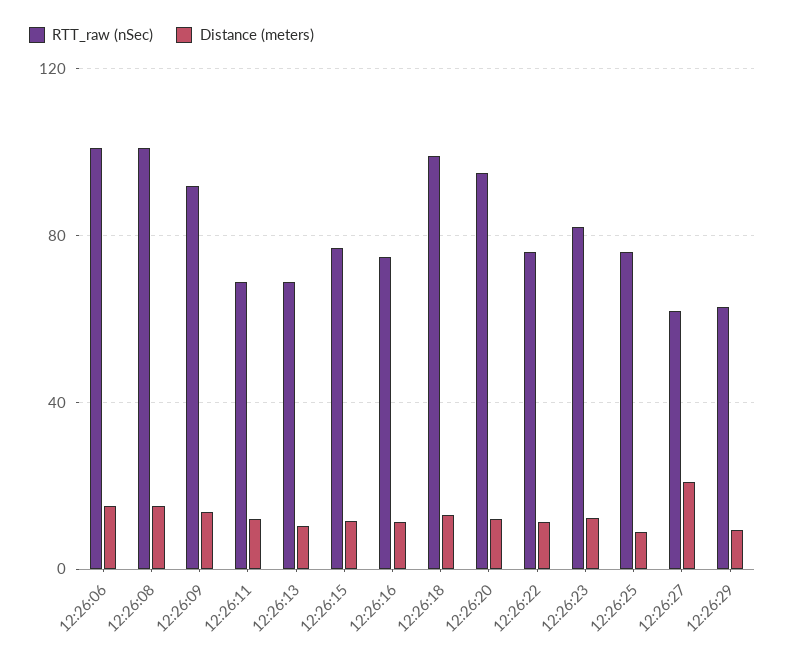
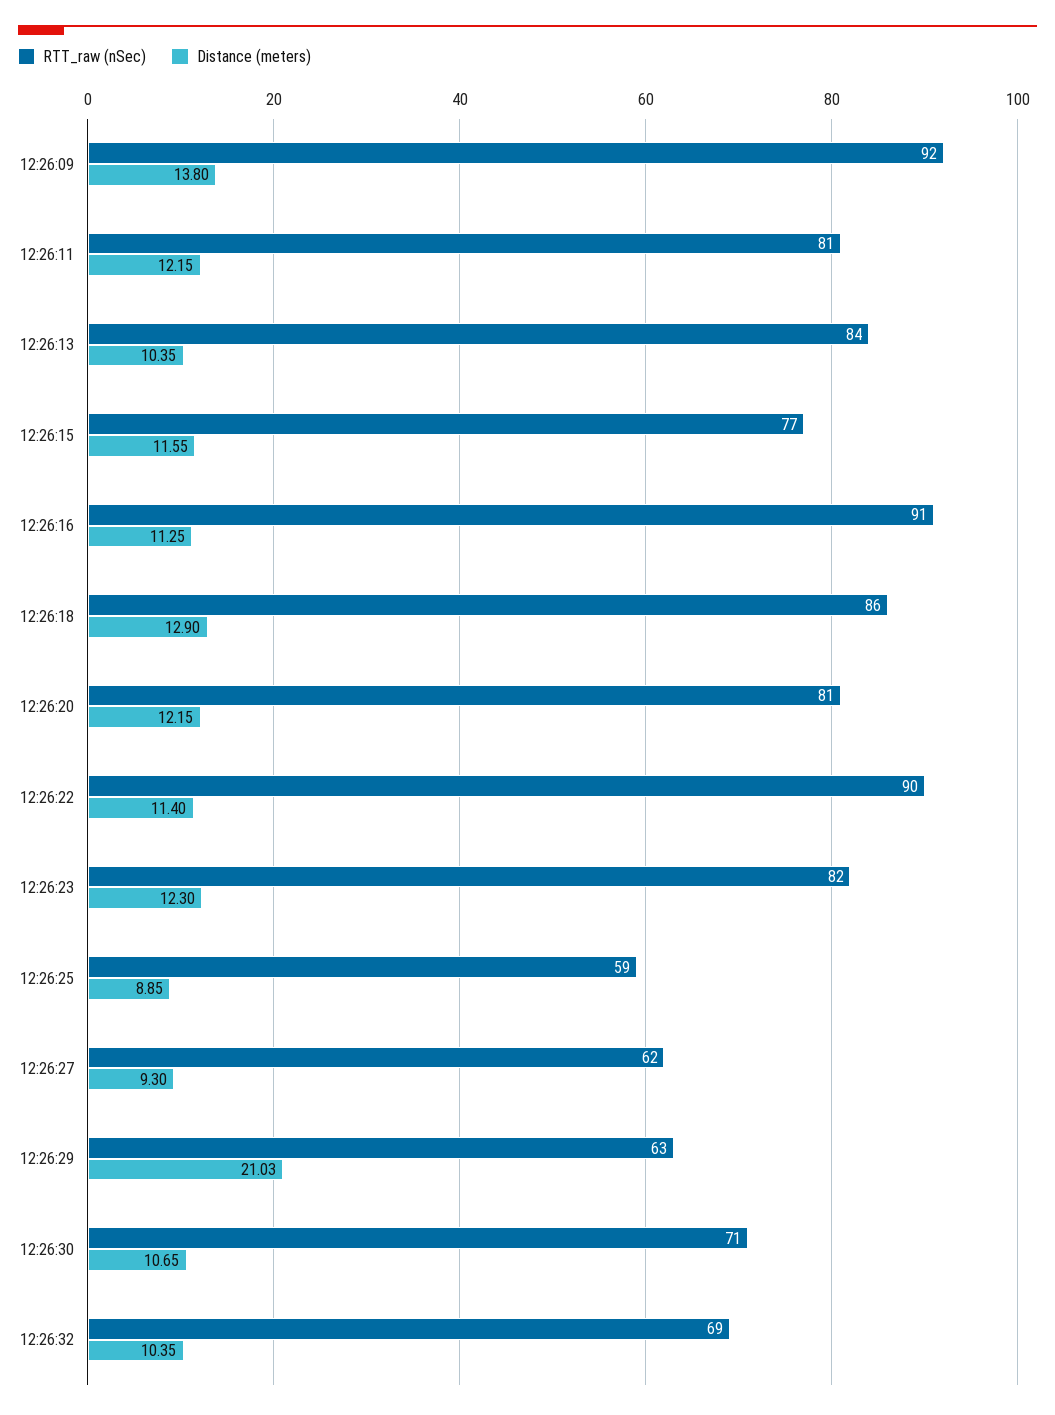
RTT_raw (nSec), 12:26:06: 100 -> none
Distance (meters), 12:26:06: 15 -> none
RTT_raw (nSec), 12:26:08: 100 -> none
Distance (meters), 12:26:08: 15 -> none
RTT_raw (nSec), 12:26:11: 70 -> 81
RTT_raw (nSec), 12:26:13: 70 -> 84
RTT_raw (nSec), 12:26:16: 75 -> 91
RTT_raw (nSec), 12:26:18: 100 -> 86
RTT_raw (nSec), 12:26:20: 95 -> 81
RTT_raw (nSec), 12:26:22: 75 -> 90
RTT_raw (nSec), 12:26:25: 75 -> 59
Distance (meters), 12:26:27: 20 -> 9.3
Distance (meters), 12:26:29: 10 -> 21.03
RTT_raw (nSec), 12:26:30: none -> 71
Distance (meters), 12:26:30: none -> 10.65
RTT_raw (nSec), 12:26:32: none -> 69
Distance (meters), 12:26:32: none -> 10.35

